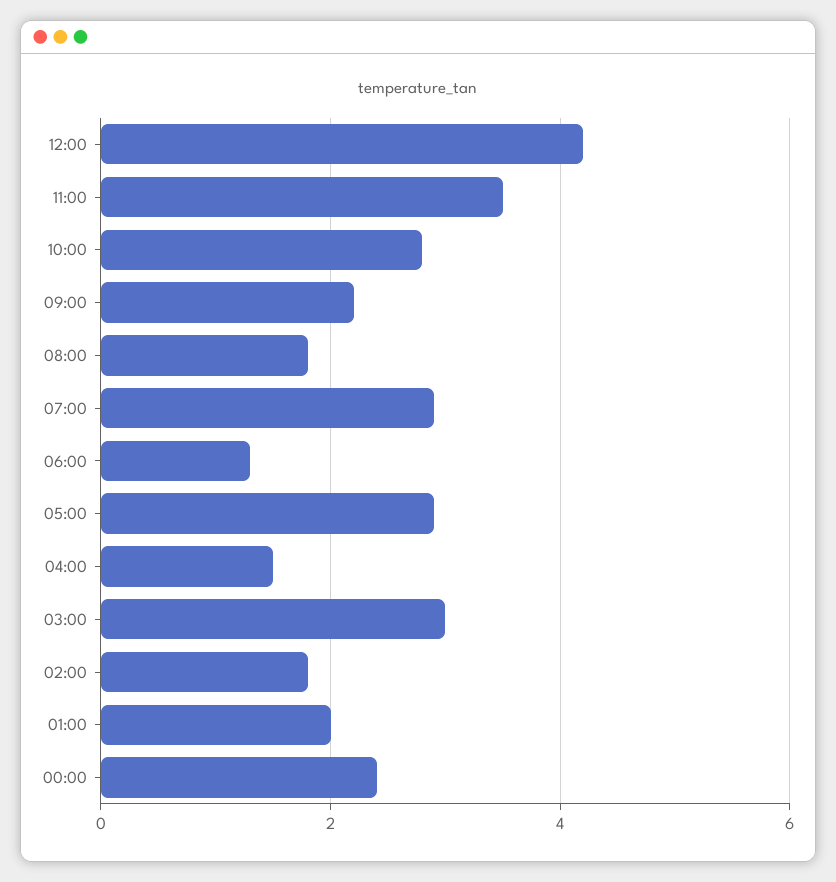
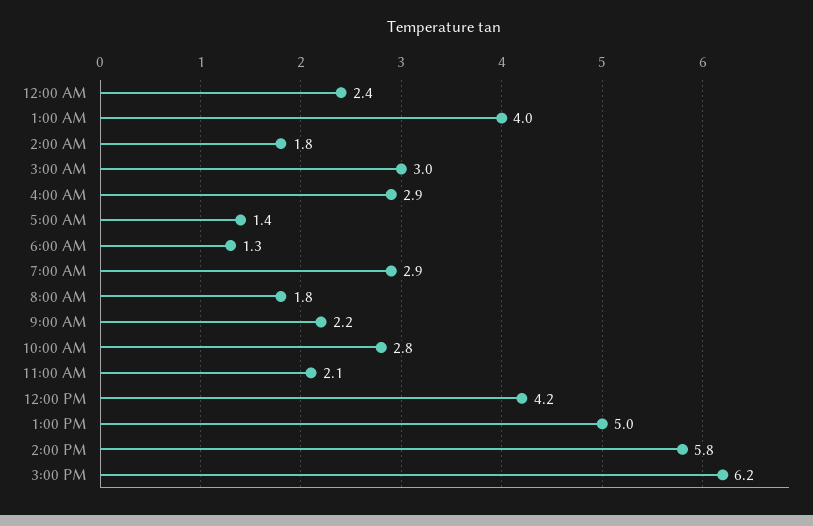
11:00: 3.5 -> 2.1
05:00: 3 -> 1.4
04:00: 1.5 -> 2.9
01:00: 2 -> 4
1:00 PM: none -> 5
2:00 PM: none -> 5.8
3:00 PM: none -> 6.2

